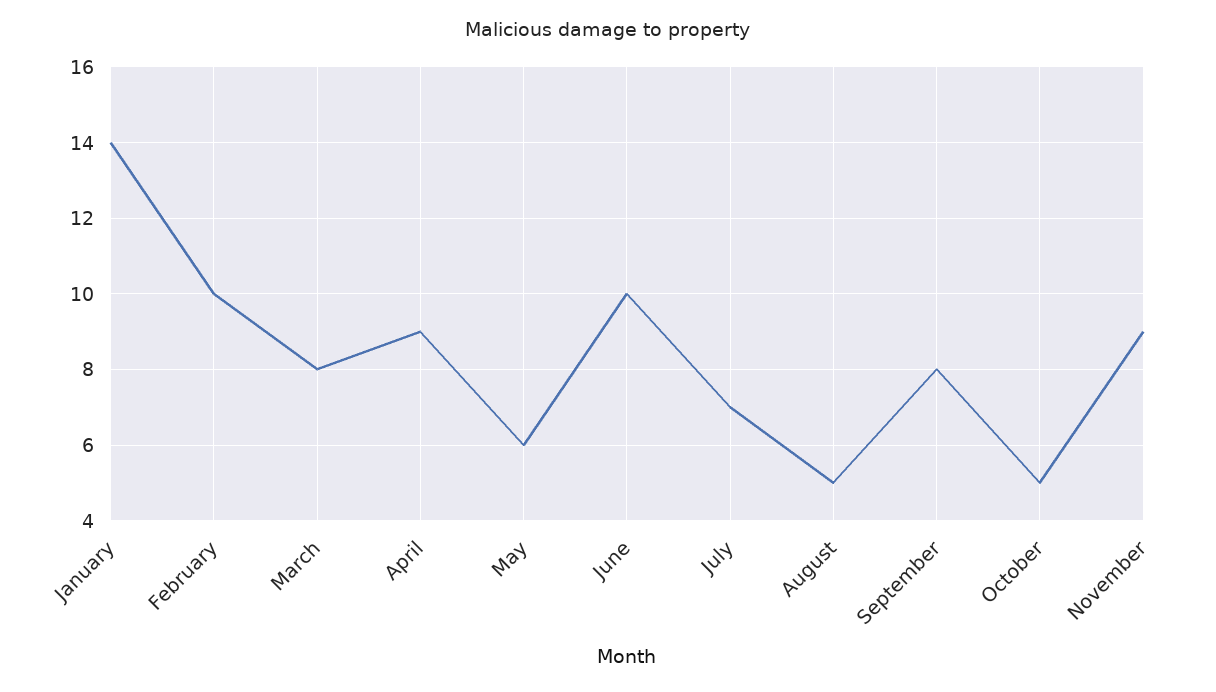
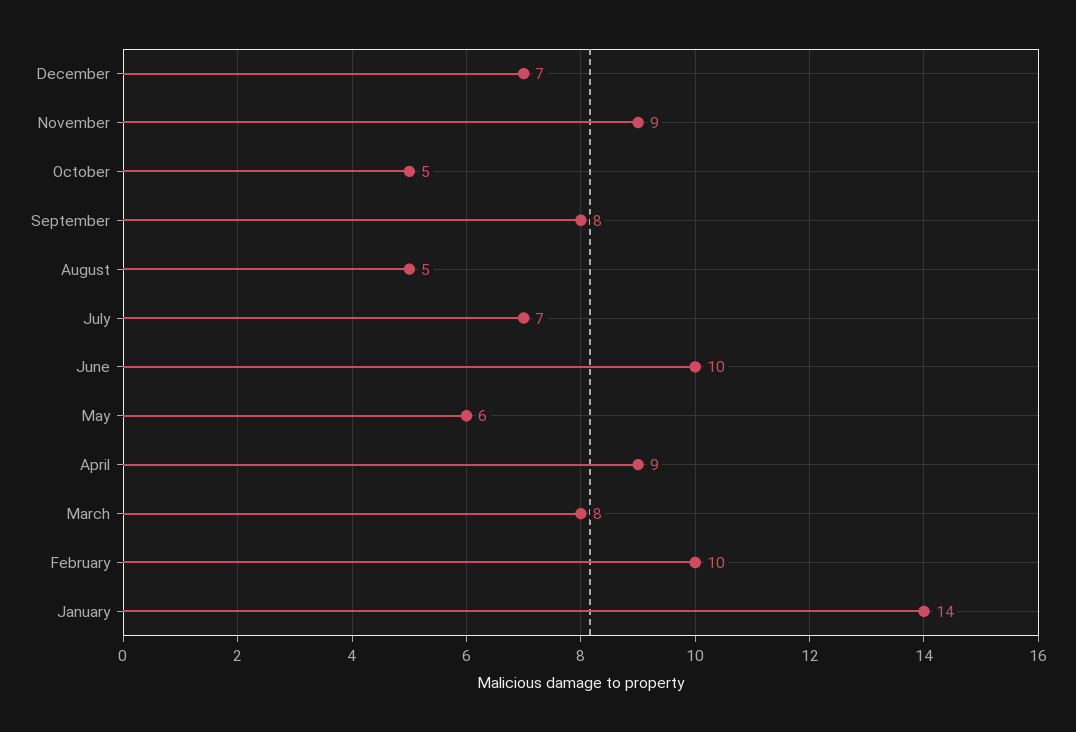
December: none -> 7

